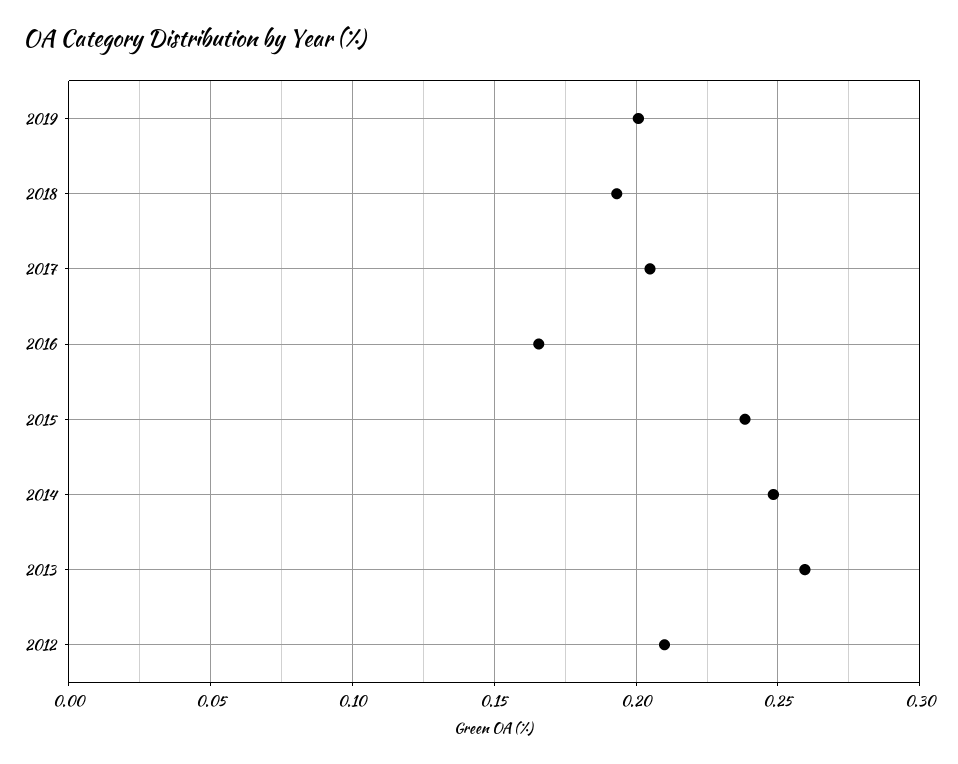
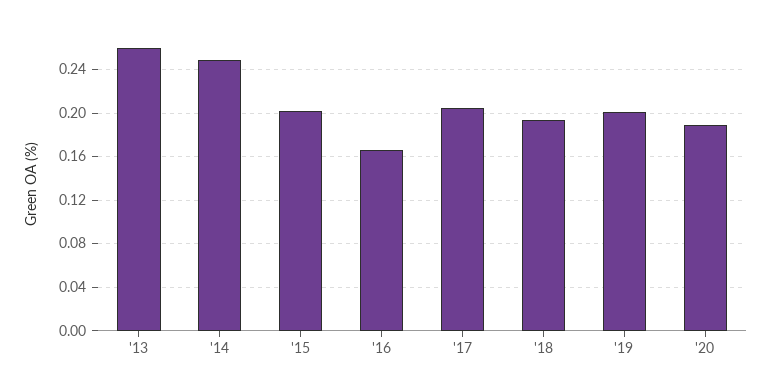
2015: 0.24 -> 0.2
2012: 0.21 -> none
'20: none -> 0.19

